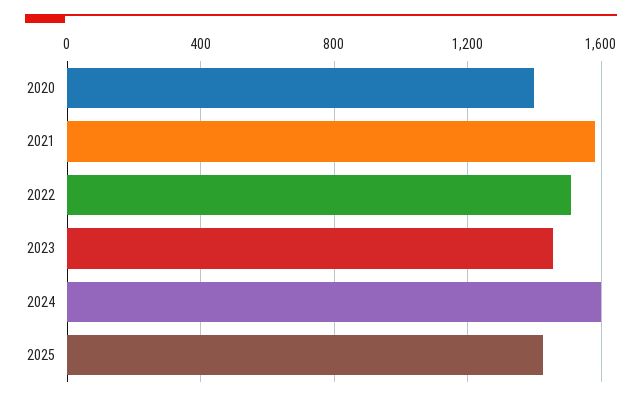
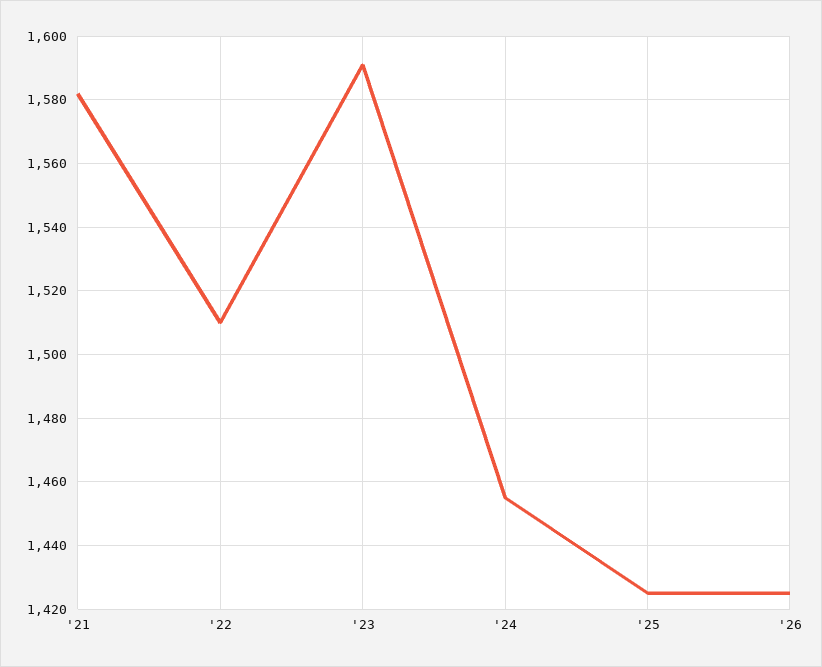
2020: 1400 -> none
2023: 1450 -> 1590
2024: 1600 -> 1455
'26: none -> 1425

